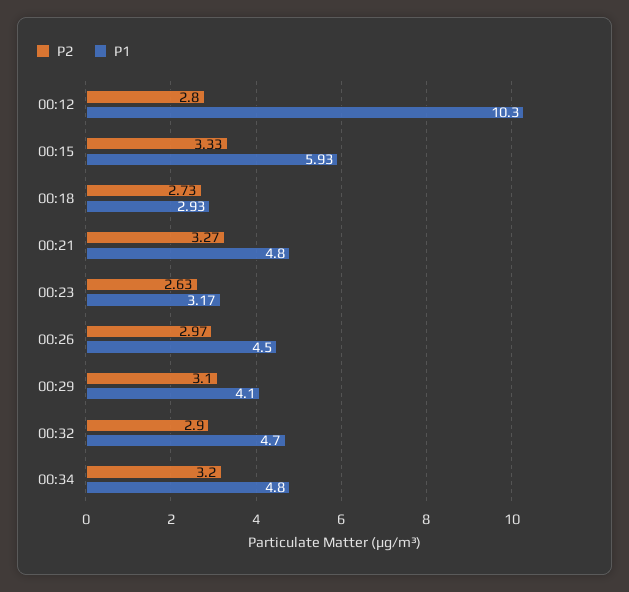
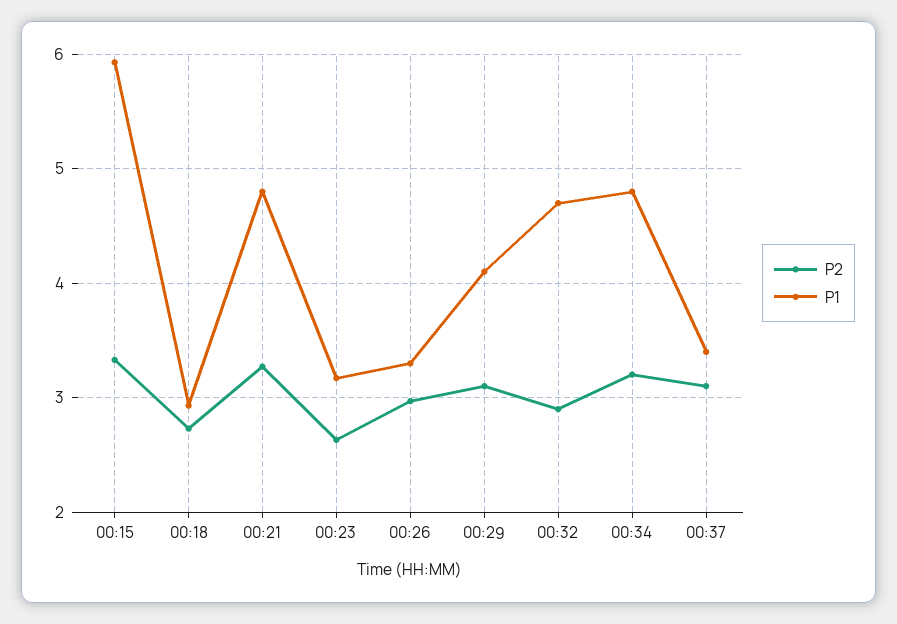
P2, 00:12: 2.8 -> none
P1, 00:12: 10.3 -> none
P1, 00:26: 4.5 -> 3.3
P2, 00:37: none -> 3.1
P1, 00:37: none -> 3.4

